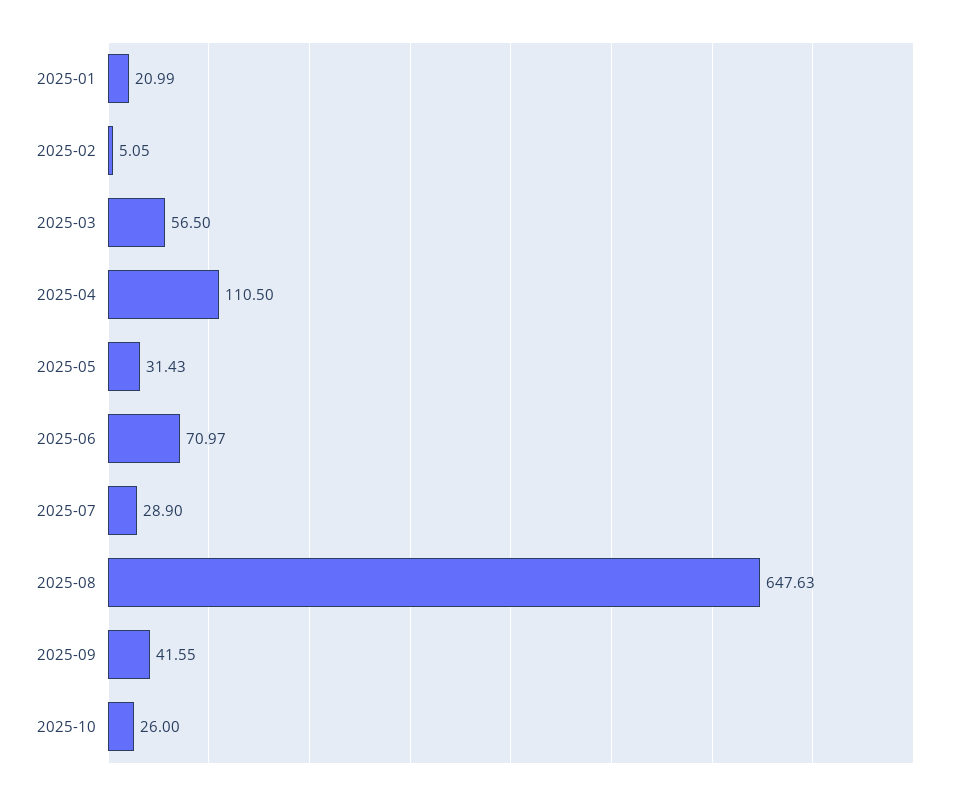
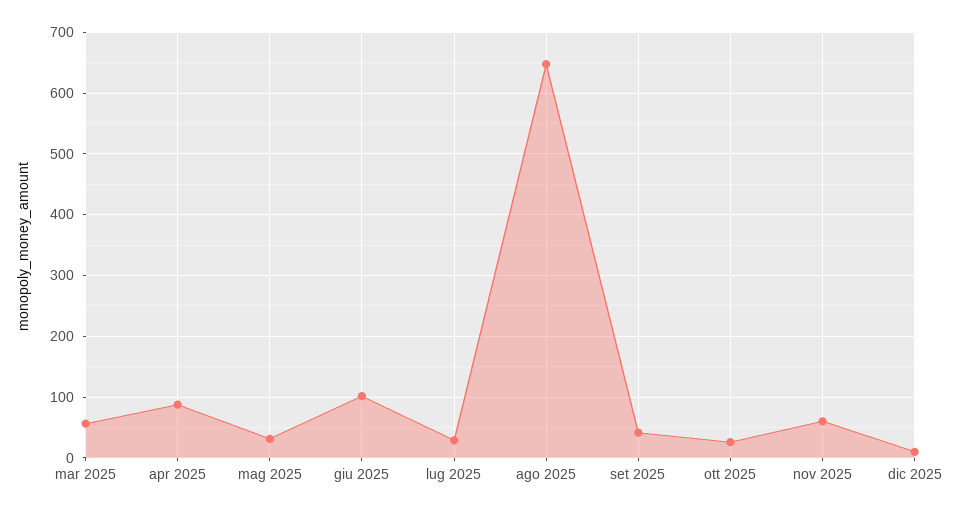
2025-01: 20.99 -> none
2025-02: 5.05 -> none
2025-04: 110.5 -> 90
2025-06: 70.97 -> 100
nov 2025: none -> 60
dic 2025: none -> 10

